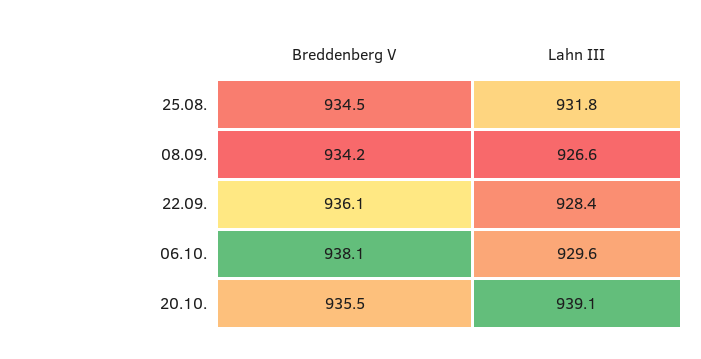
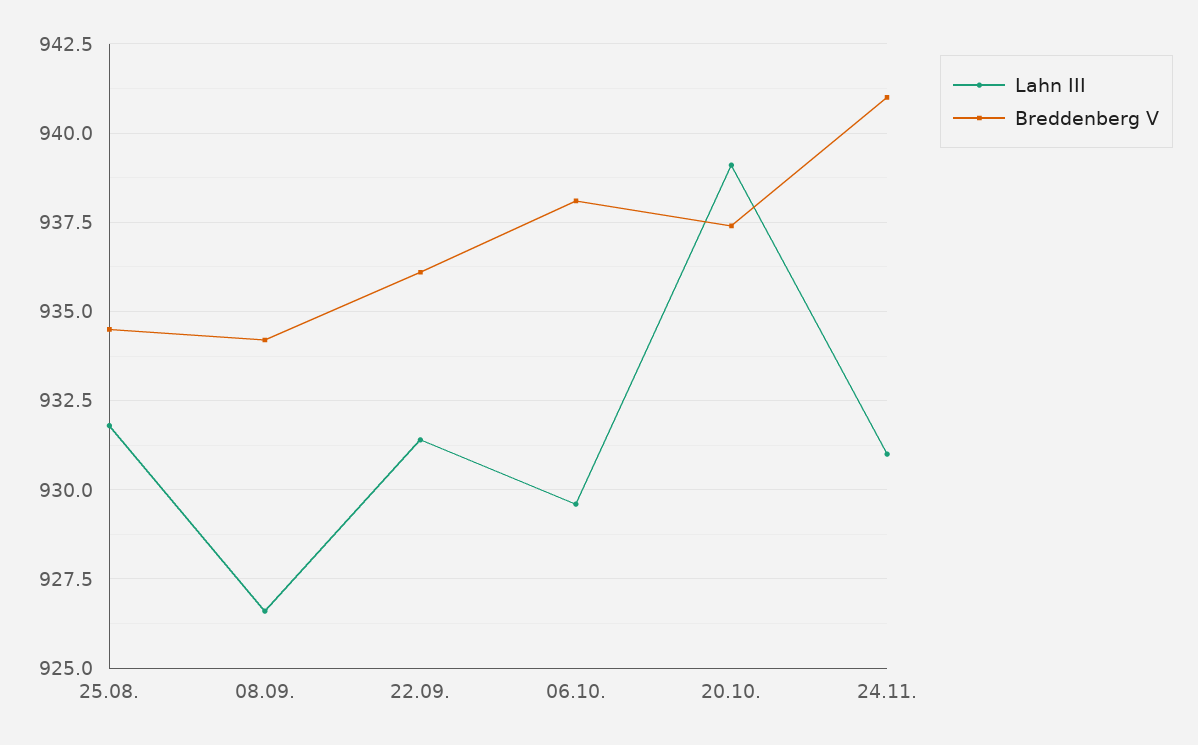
Lahn III, 22.09.: 928.4 -> 931.5
Breddenberg V, 20.10.: 935.5 -> 937.5
Lahn III, 24.11.: none -> 931
Breddenberg V, 24.11.: none -> 941

